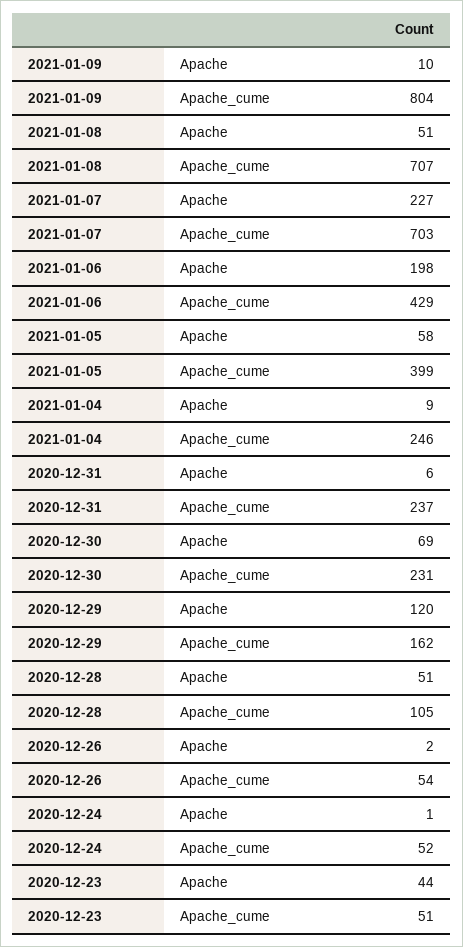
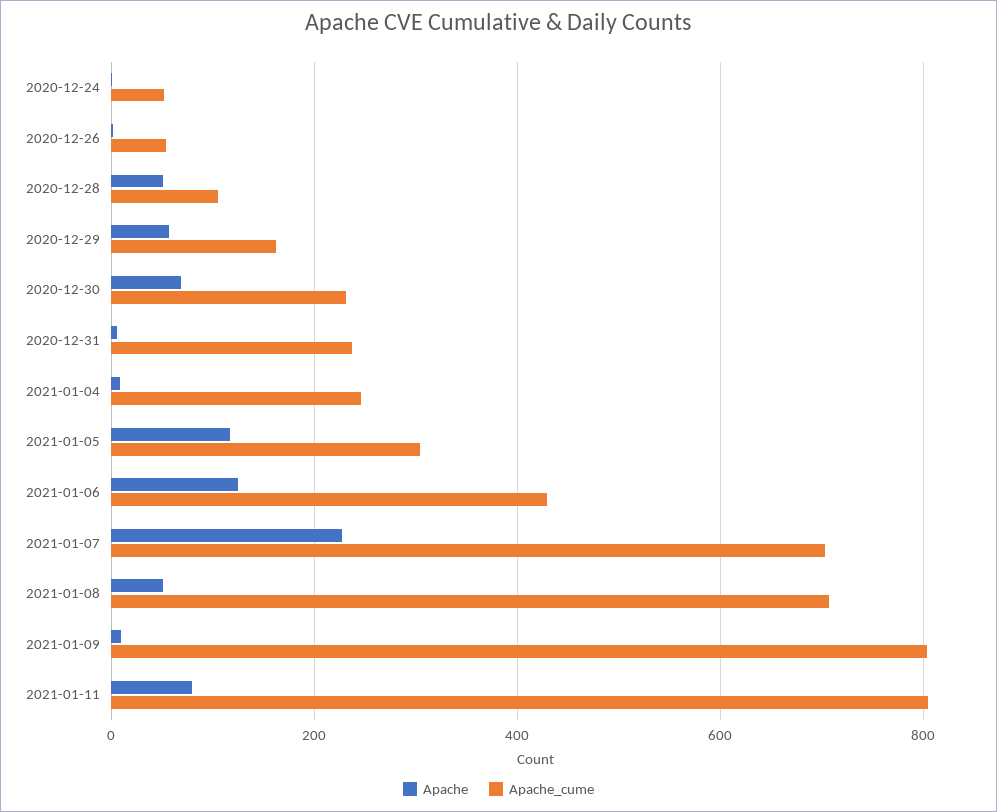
Apache, 2021-01-06: 198 -> 120
Apache, 2021-01-05: 58 -> 120
Apache_cume, 2021-01-05: 399 -> 300
Apache, 2020-12-29: 120 -> 60
Apache, 2020-12-23: 44 -> none
Apache_cume, 2020-12-23: 51 -> none
Apache, 2021-01-11: none -> 80
Apache_cume, 2021-01-11: none -> 800

